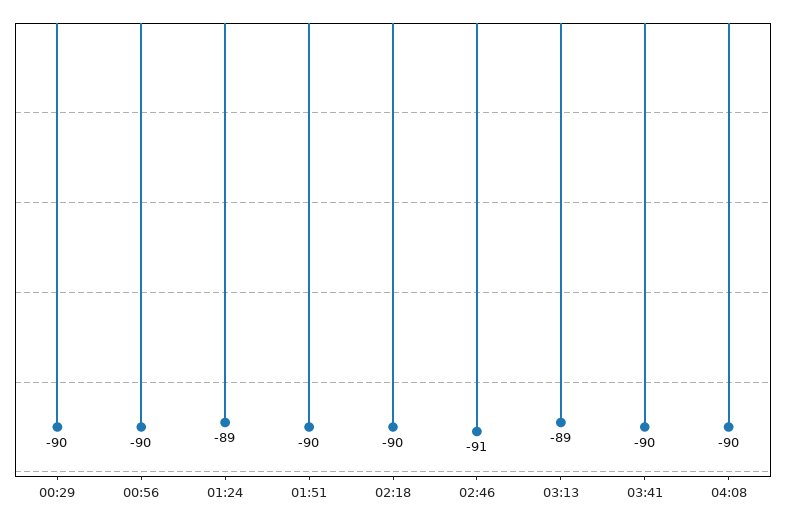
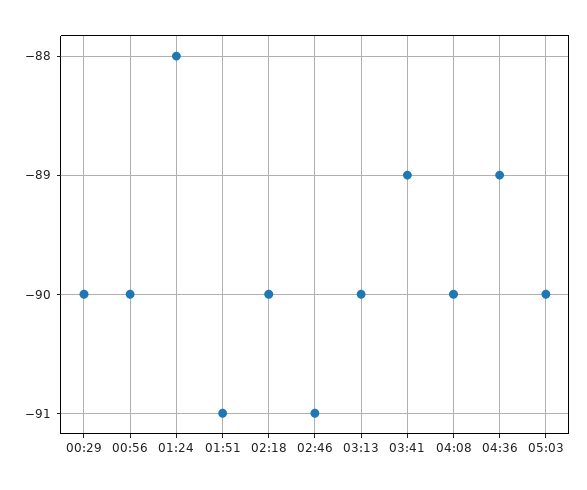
01:24: -89 -> -88
01:51: -90 -> -91
03:13: -89 -> -90
03:41: -90 -> -89
04:36: none -> -89
05:03: none -> -90

